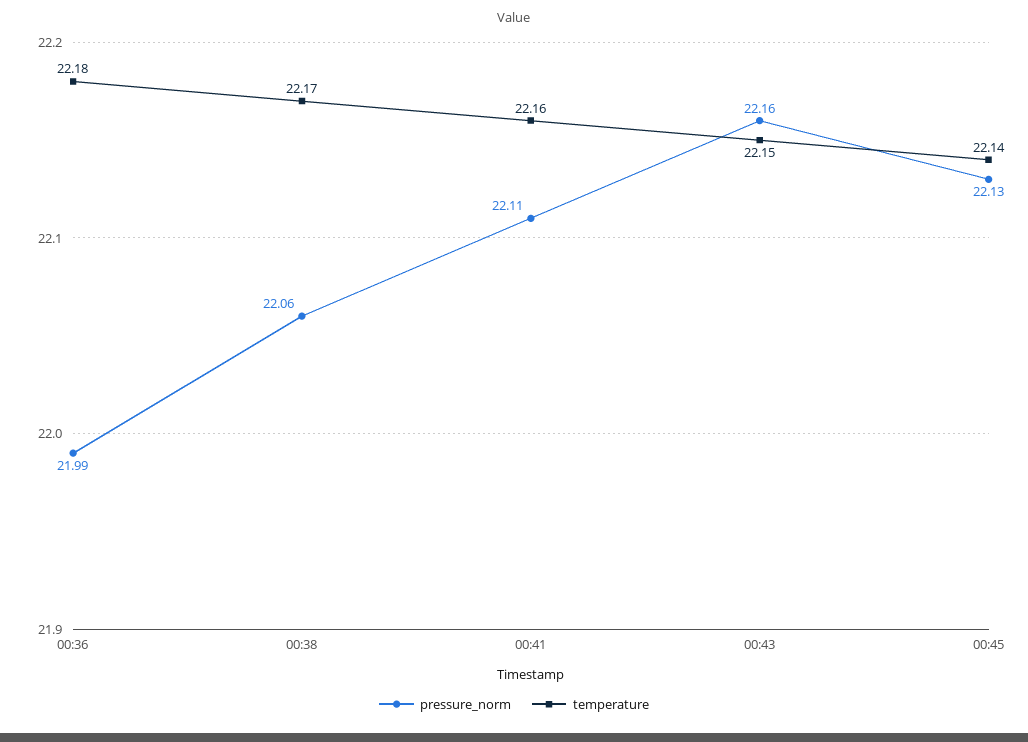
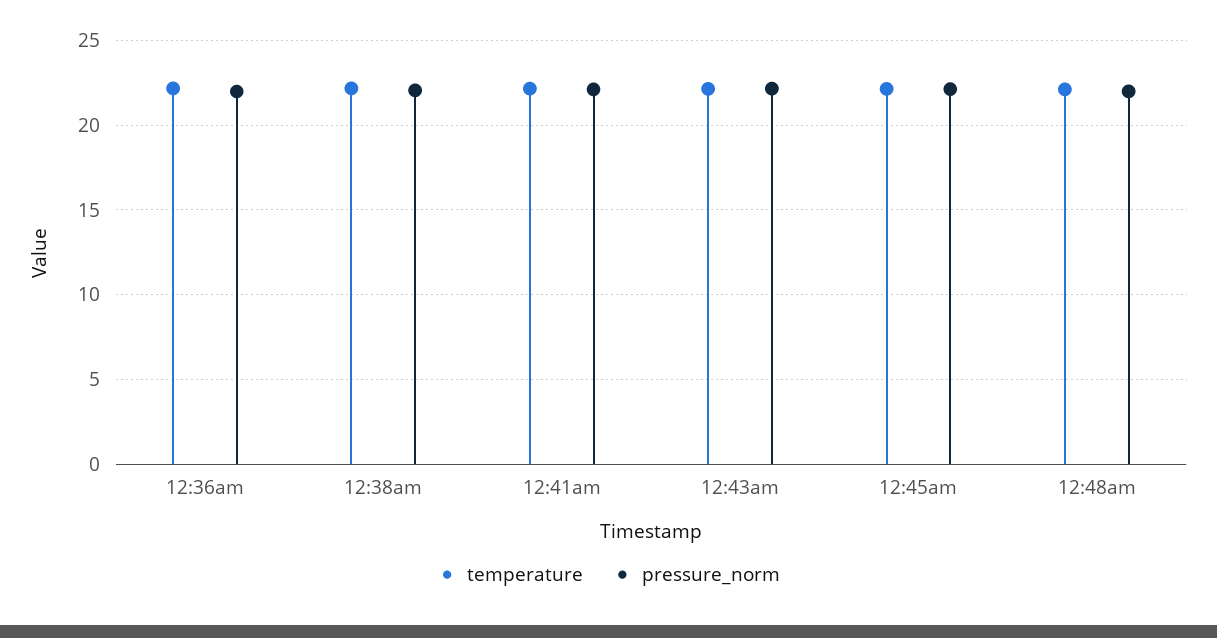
temperature, 12:48am: none -> 22
pressure_norm, 12:48am: none -> 22

